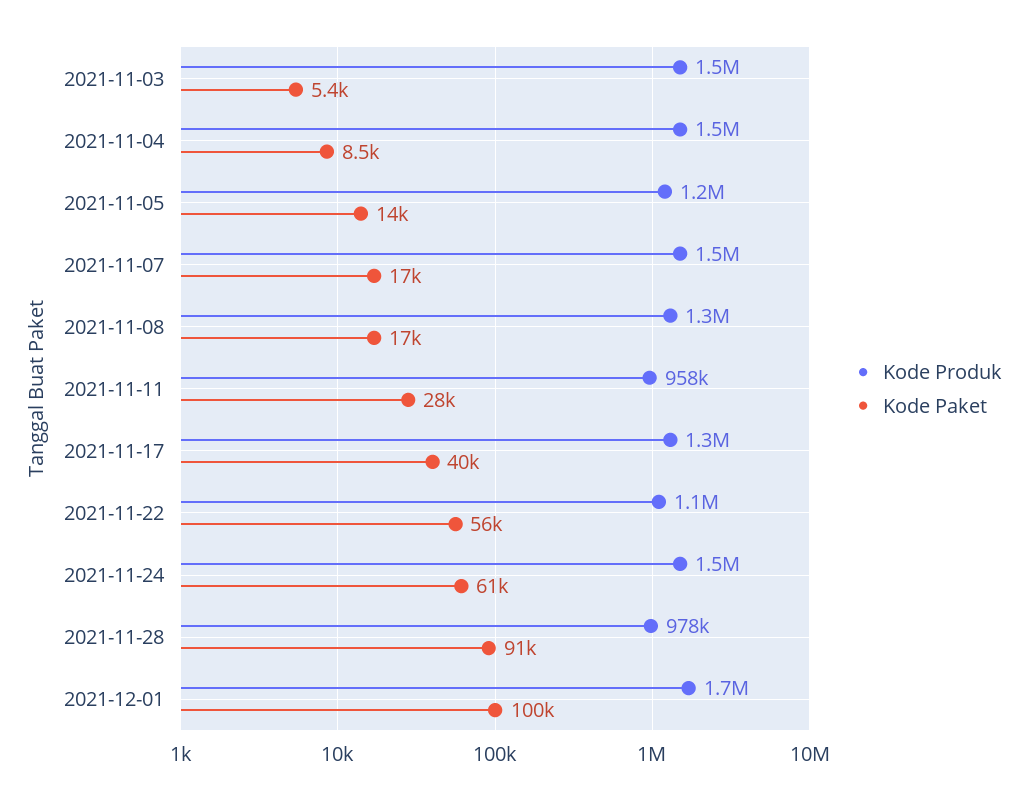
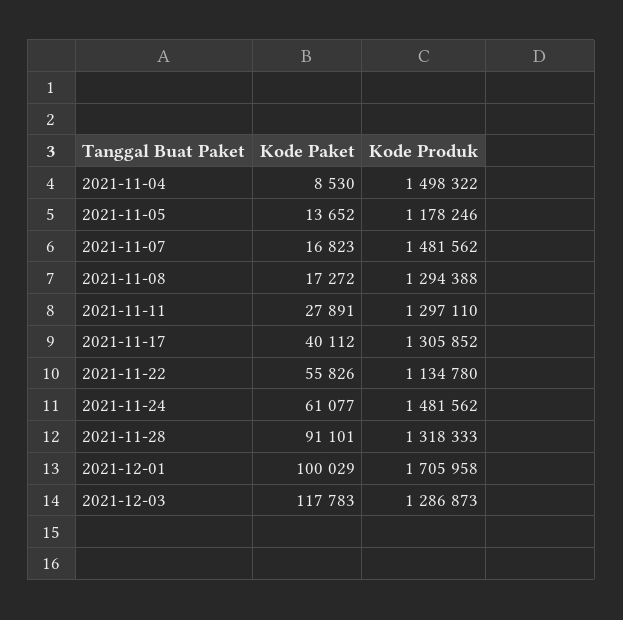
Kode Produk, 2021-11-03: 1500000 -> none
Kode Paket, 2021-11-03: 5400 -> none
Kode Produk, 2021-11-11: 958000 -> 1297110
Kode Produk, 2021-11-28: 978000 -> 1318333
Kode Paket, 2021-12-03: none -> 117783
Kode Produk, 2021-12-03: none -> 1286873

